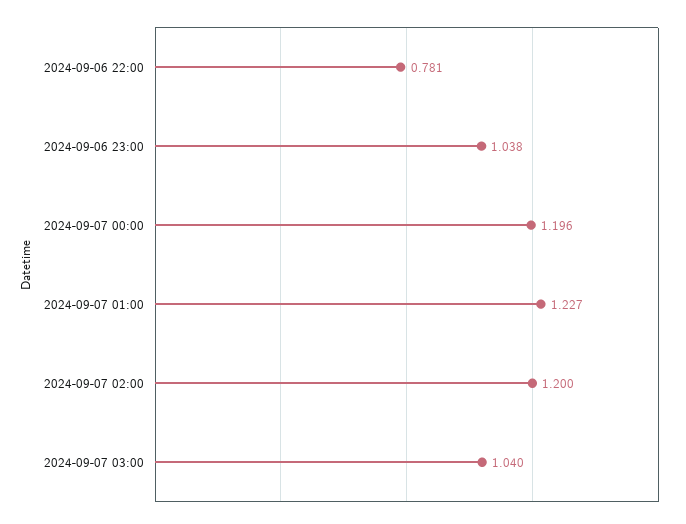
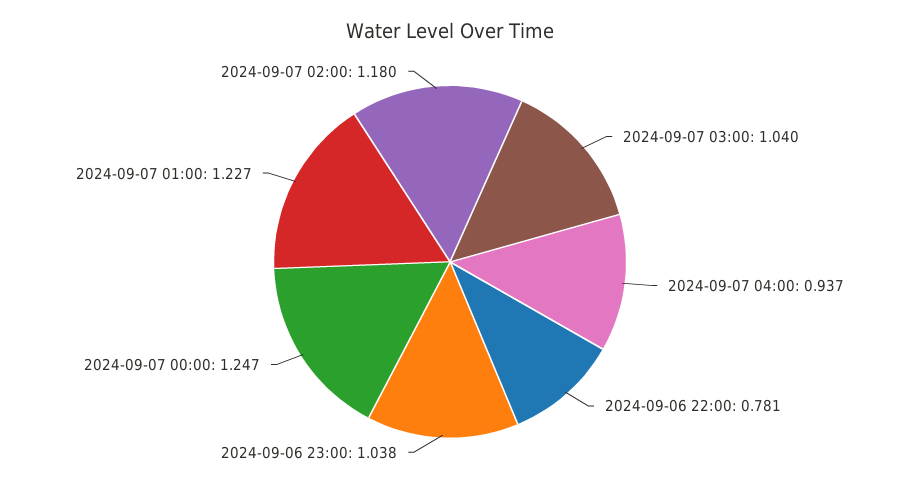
2024-09-07 00:00: 1.196 -> 1.247
2024-09-07 02:00: 1.2 -> 1.18
2024-09-07 04:00: none -> 0.937

